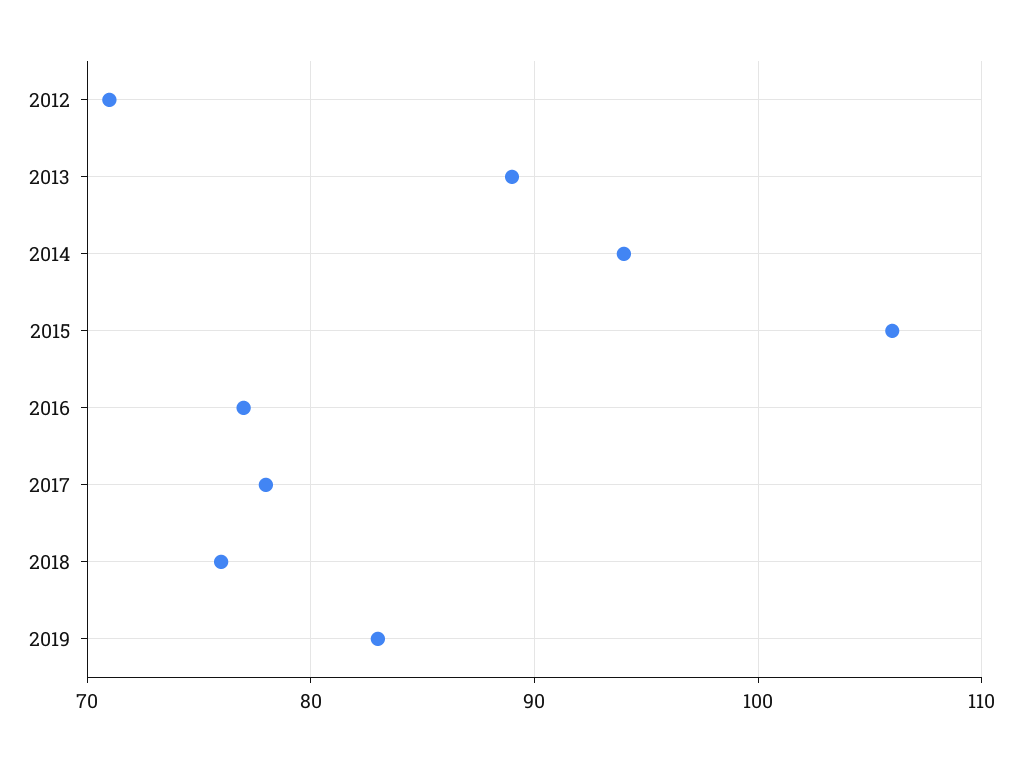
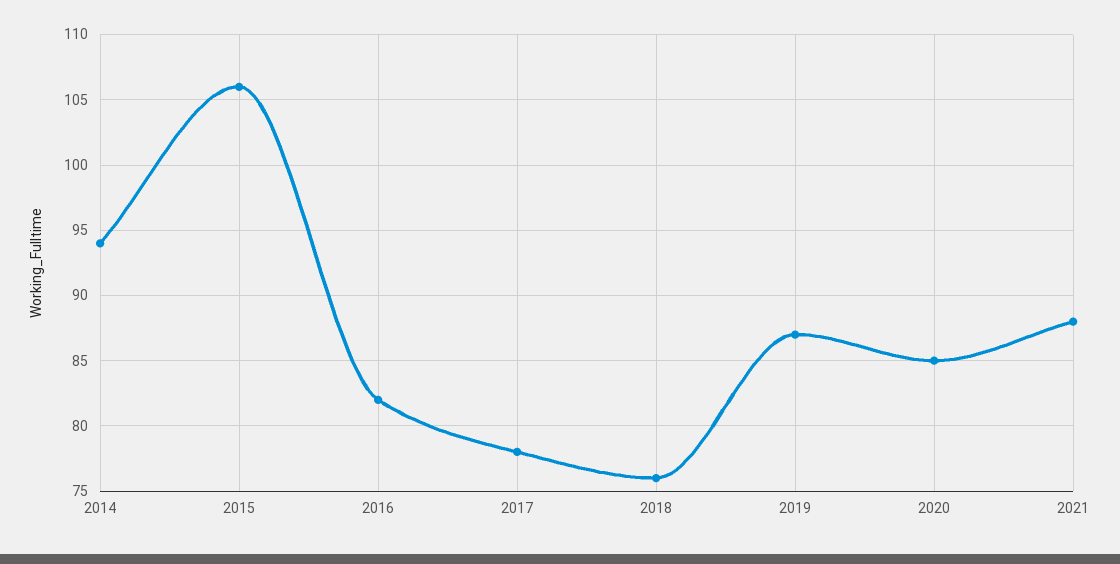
2012: 71 -> none
2013: 89 -> none
2016: 77 -> 82
2019: 83 -> 87
2020: none -> 85
2021: none -> 88

